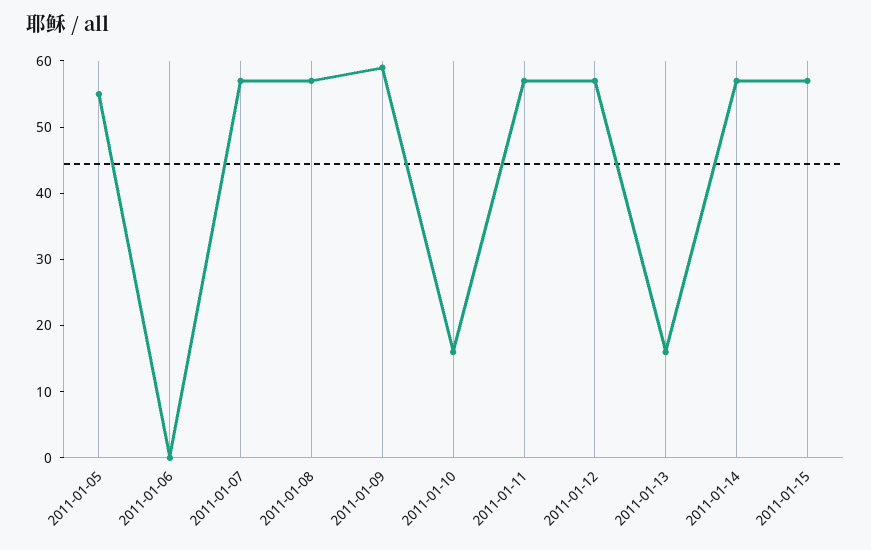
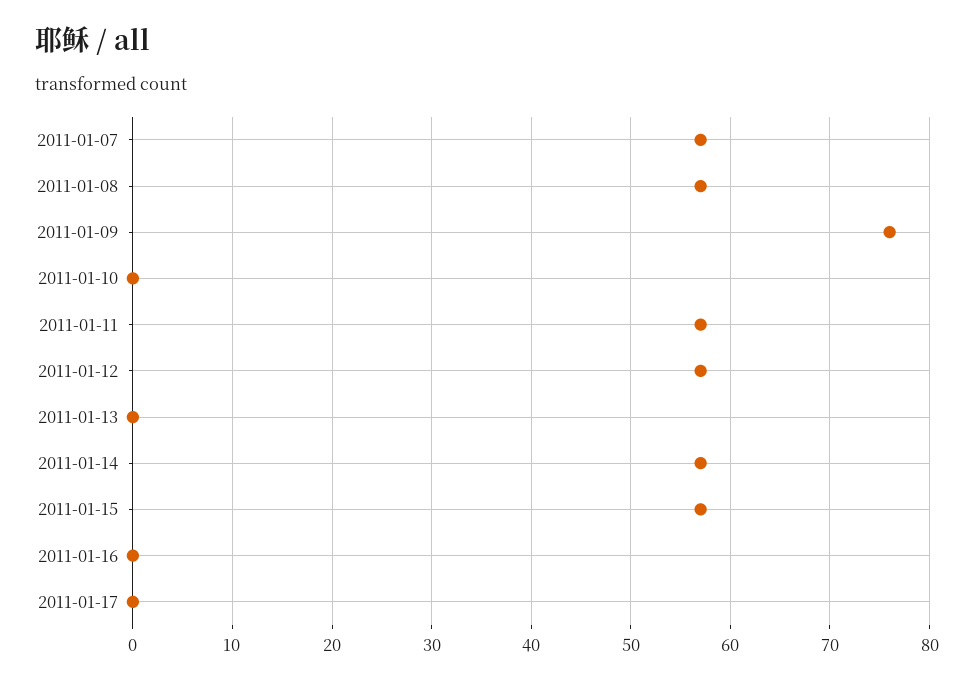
2011-01-05: 55 -> none
2011-01-06: 0 -> none
2011-01-09: 60 -> 76
2011-01-10: 15 -> 0
2011-01-13: 15 -> 0
2011-01-16: none -> 0
2011-01-17: none -> 0

